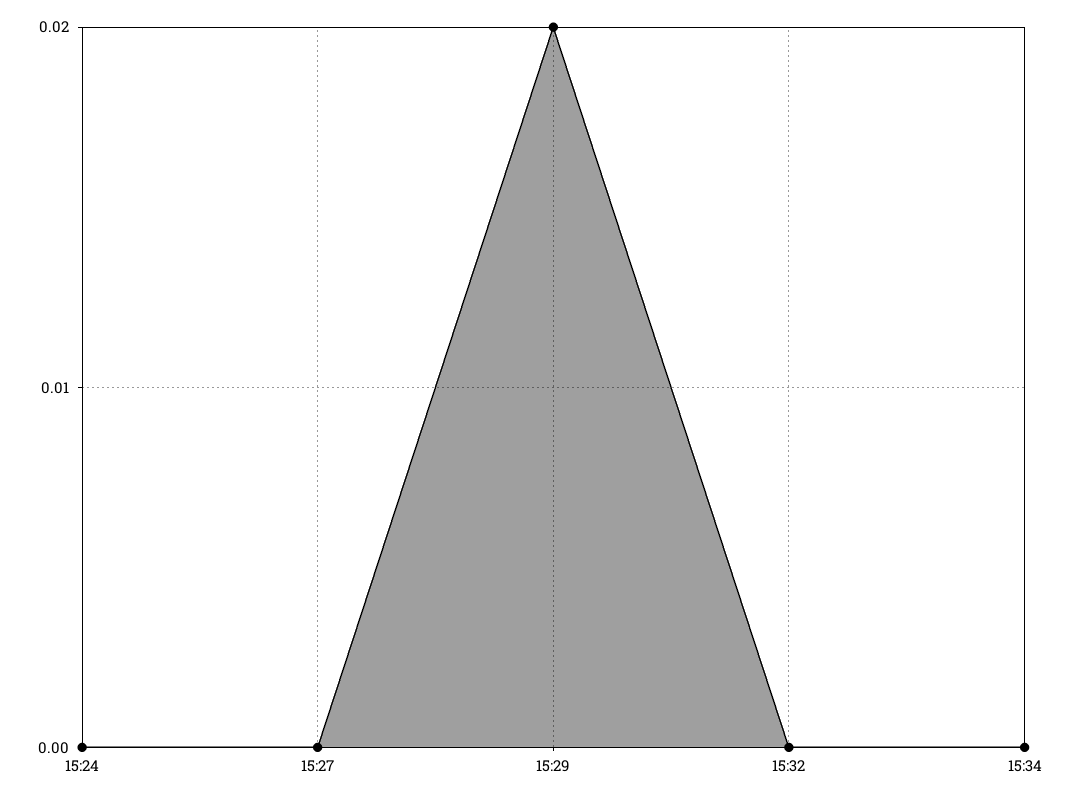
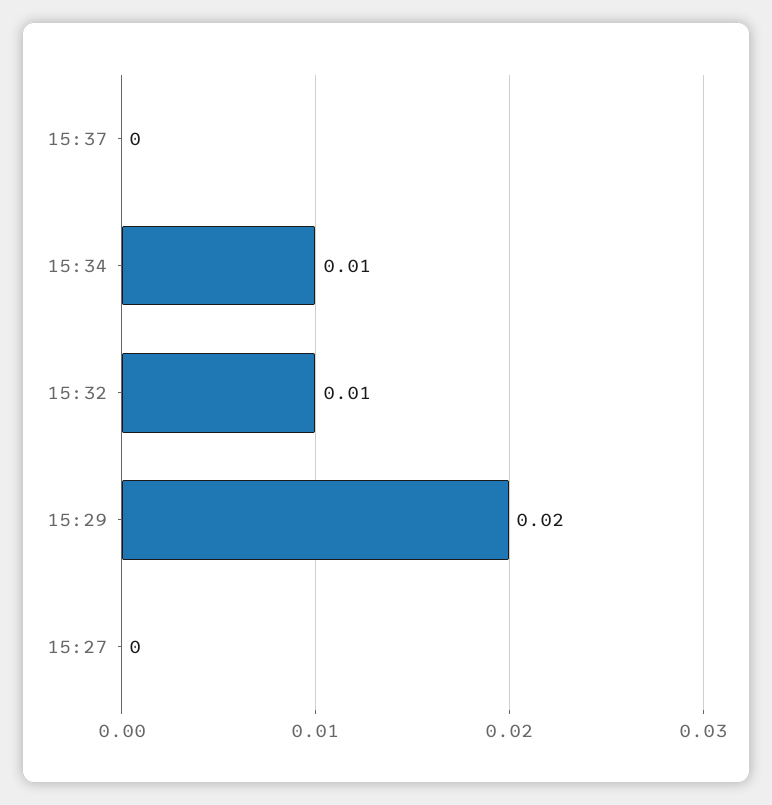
15:24: 0 -> none
15:32: 0 -> 0.01
15:34: 0 -> 0.01
15:37: none -> 0

